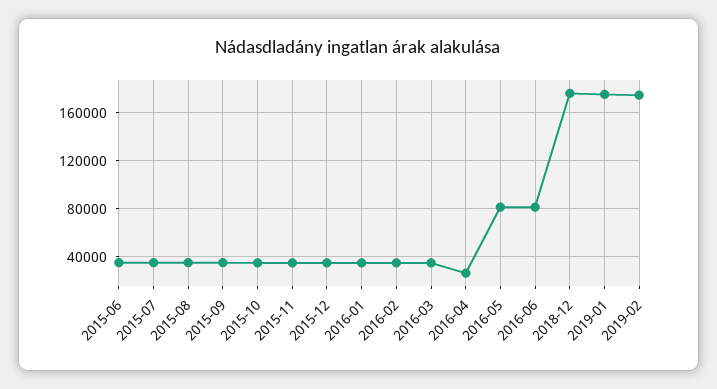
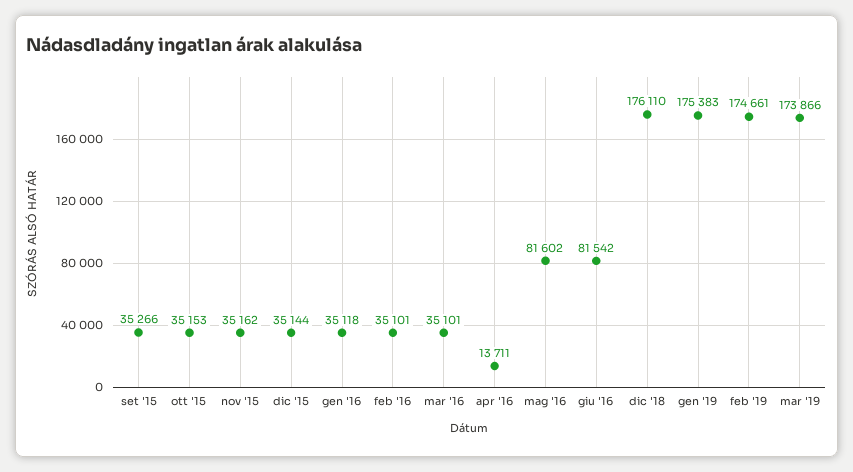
2015-06: 35000 -> none
2015-07: 35000 -> none
2015-08: 35000 -> none
2016-04: 25000 -> 13711
mar '19: none -> 173866

